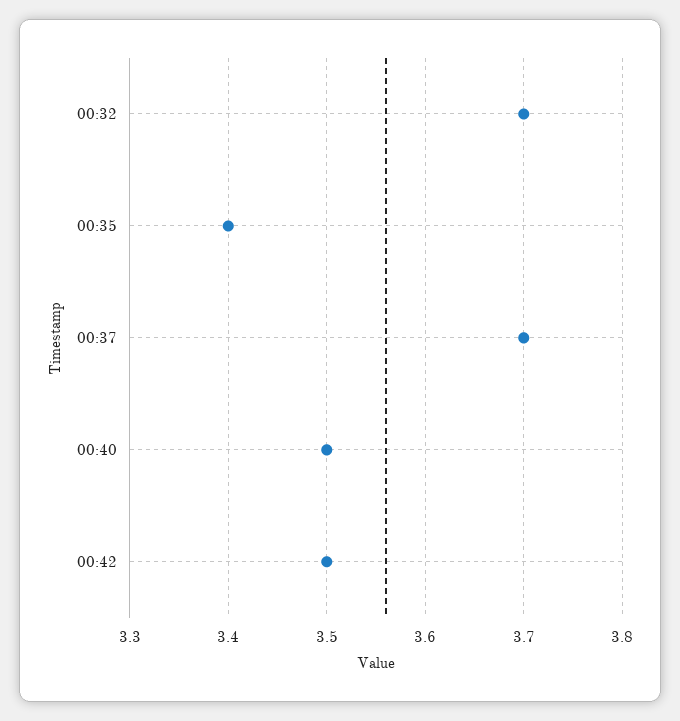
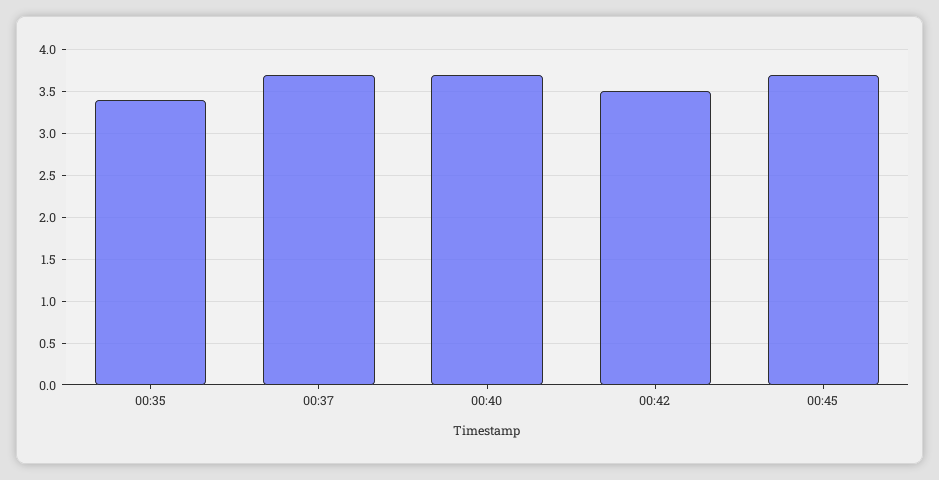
00:32: 3.7 -> none
00:40: 3.5 -> 3.7
00:45: none -> 3.7

